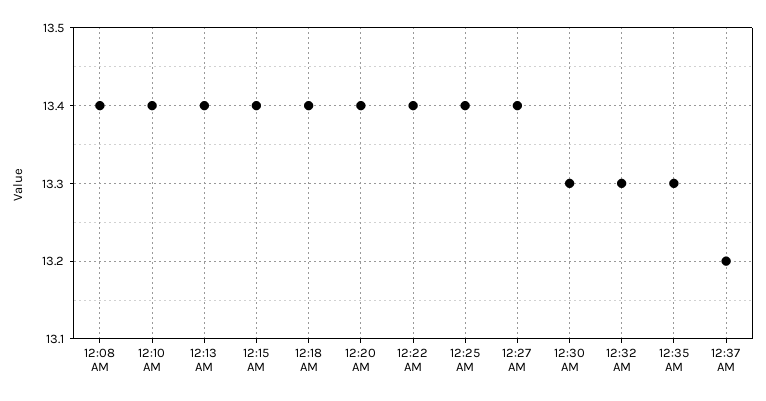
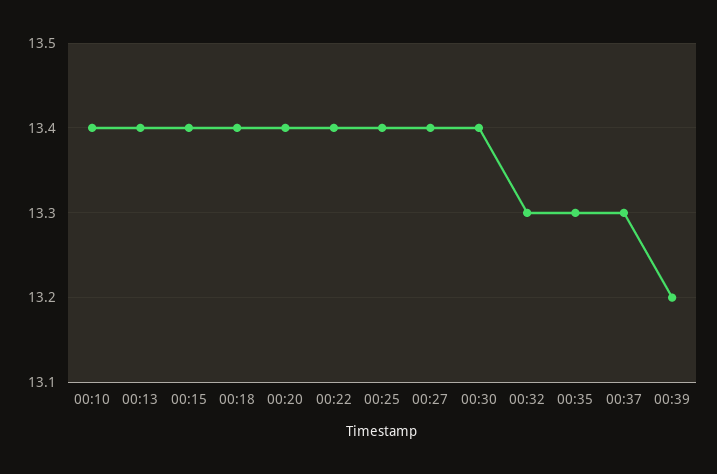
12:08 AM: 13.4 -> none
12:30 AM: 13.3 -> 13.4
12:37 AM: 13.2 -> 13.3
00:39: none -> 13.2

